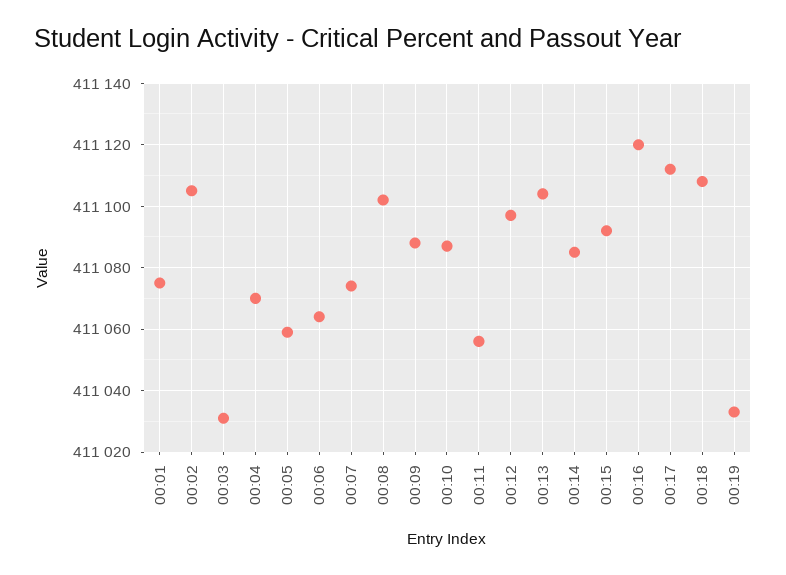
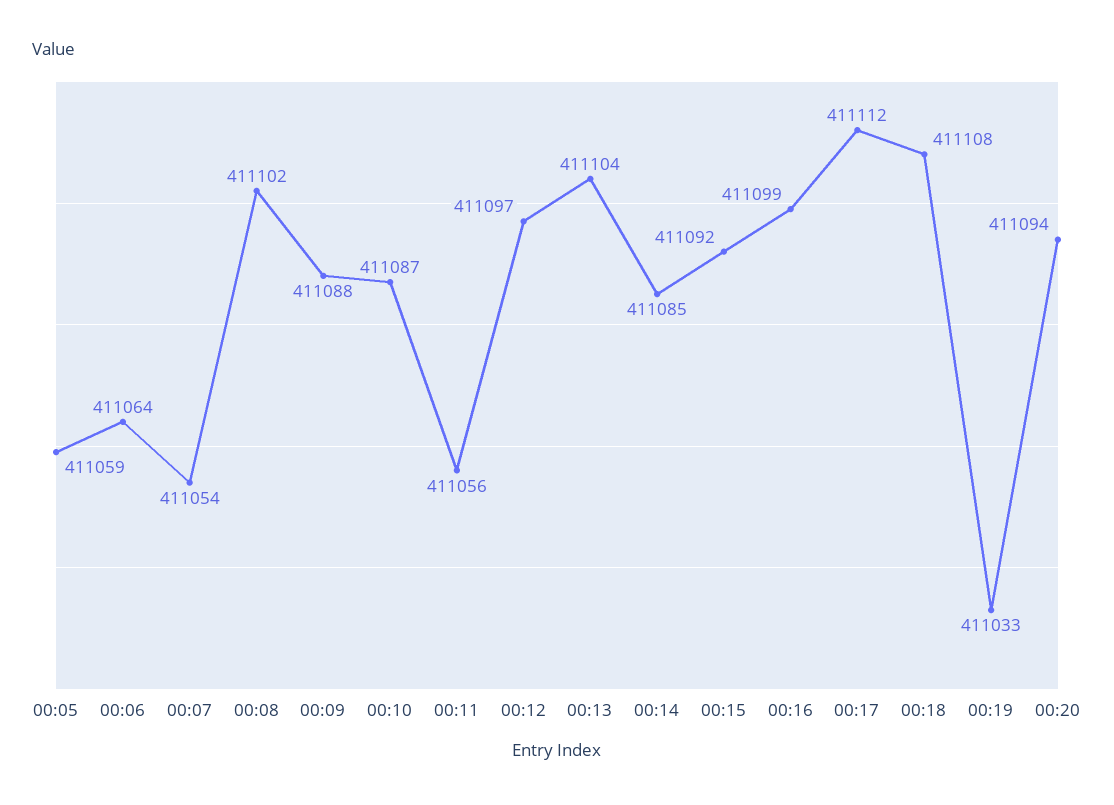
00:01: 411075 -> none
00:02: 411105 -> none
00:03: 411030 -> none
00:04: 411070 -> none
00:07: 411075 -> 411054
00:16: 411120 -> 411099
00:20: none -> 411094

